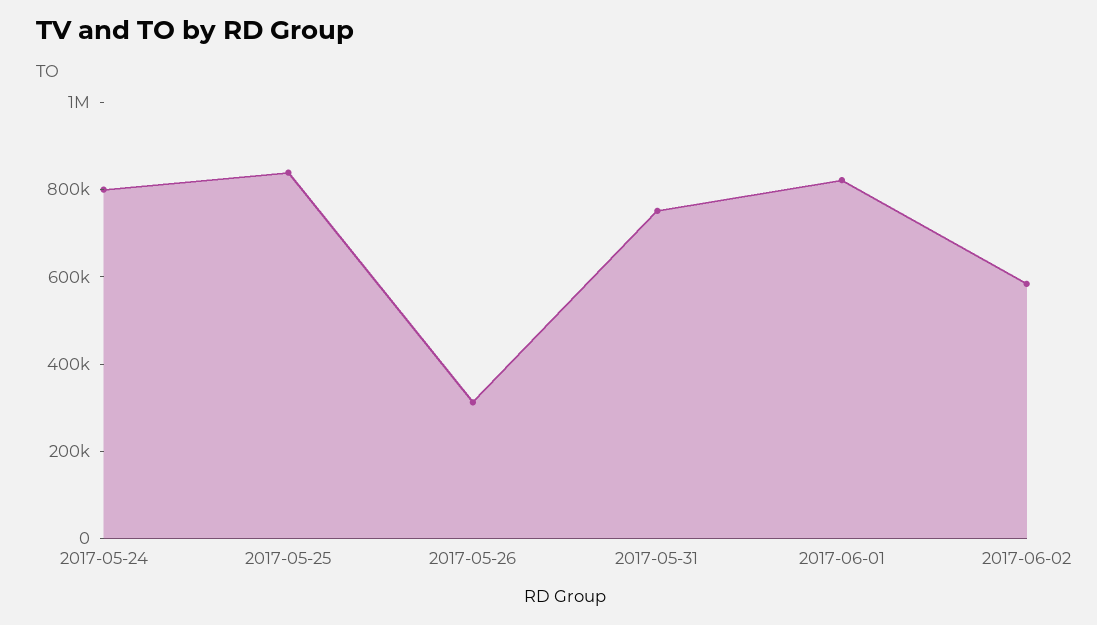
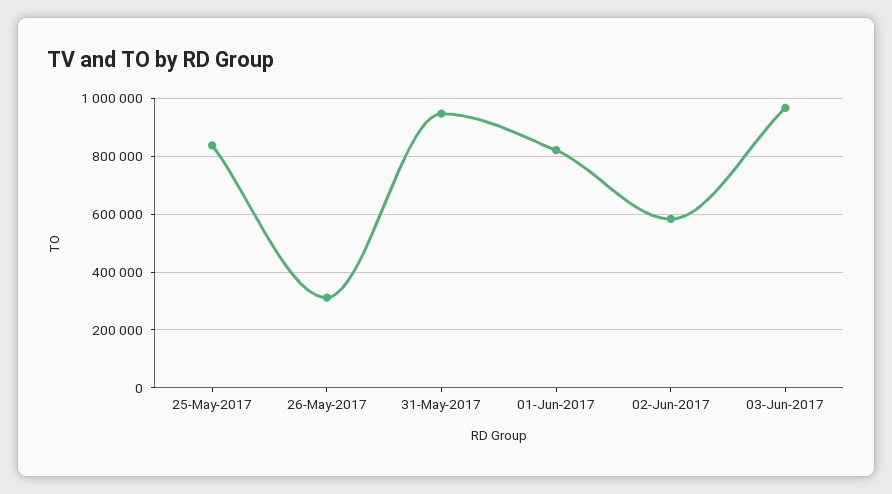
2017-05-24: 800000 -> none
2017-05-31: 750000 -> 950000
03-Jun-2017: none -> 975000

